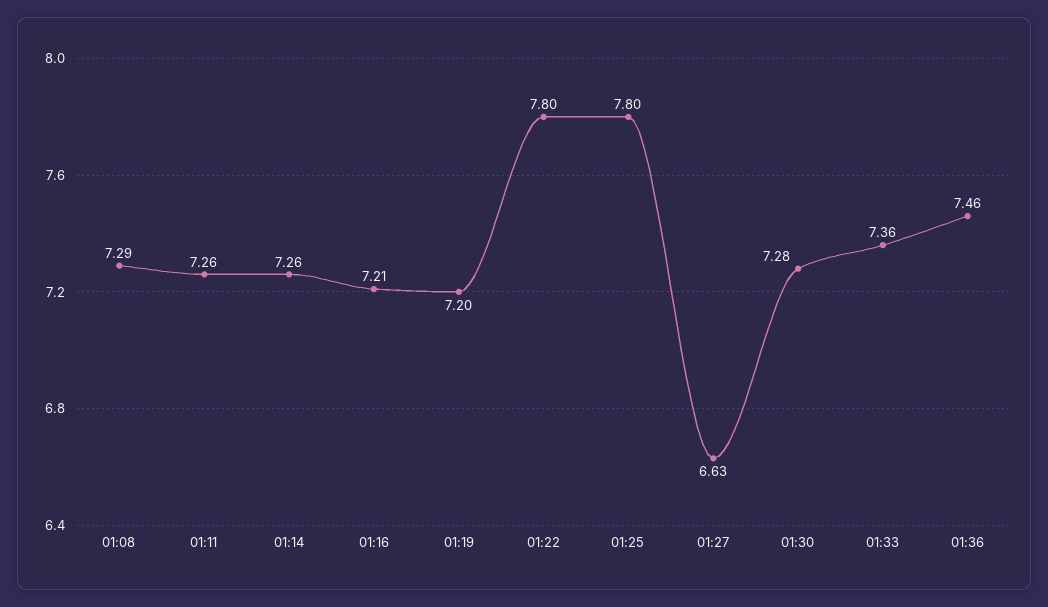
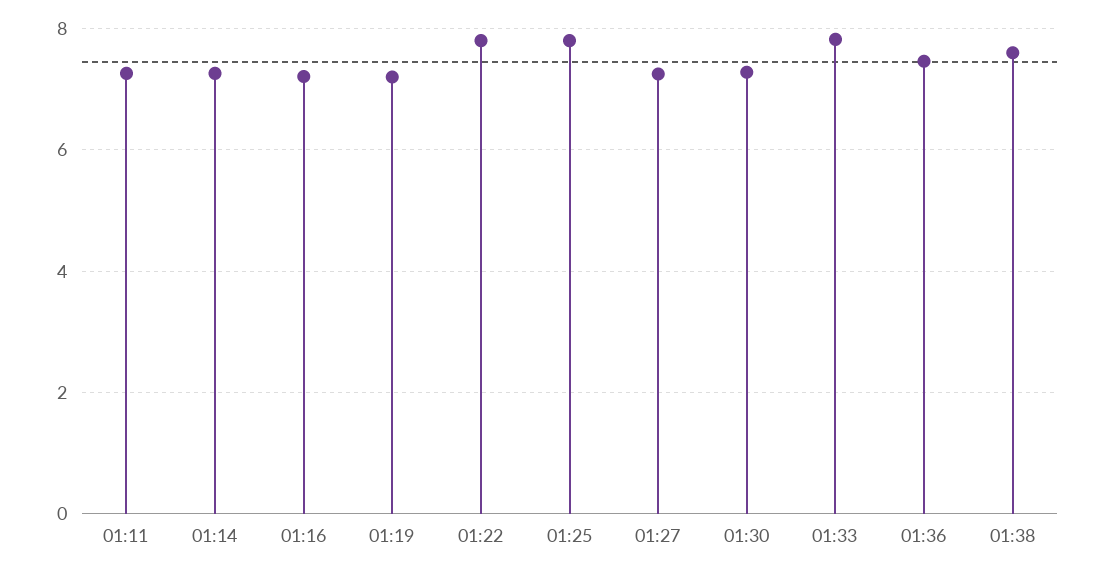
01:08: 7.29 -> none
01:27: 6.63 -> 7.2
01:33: 7.36 -> 7.8
01:38: none -> 7.6

